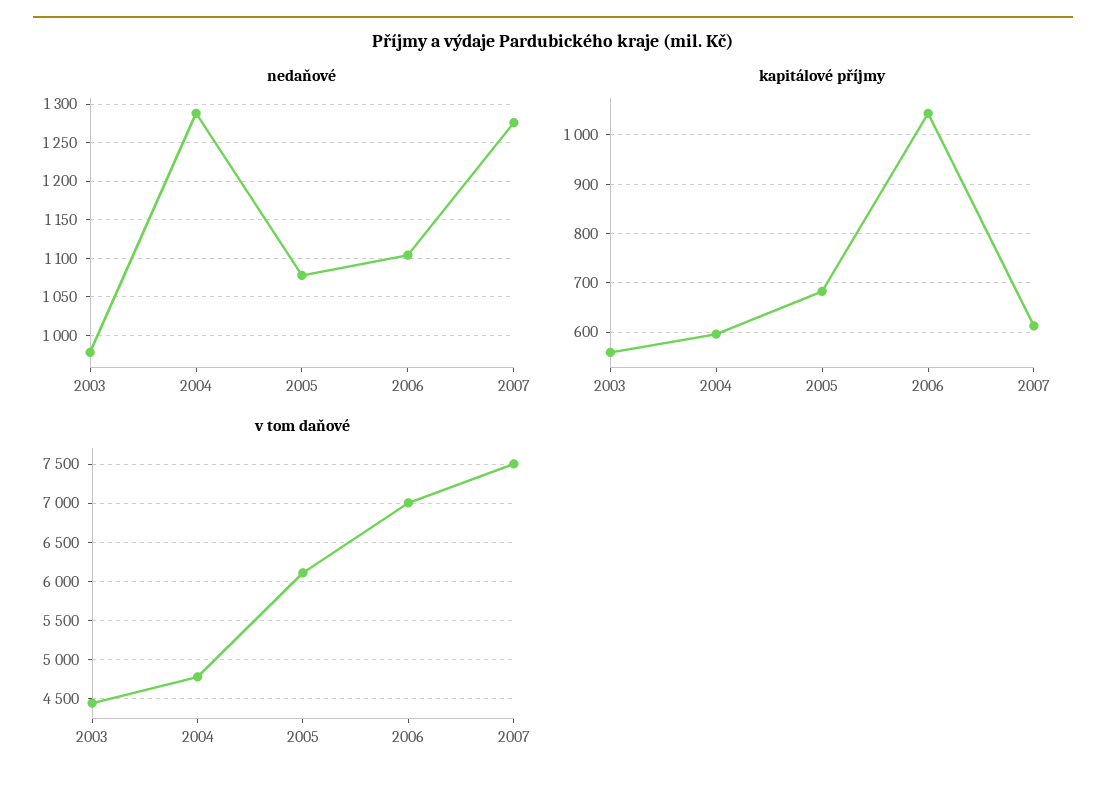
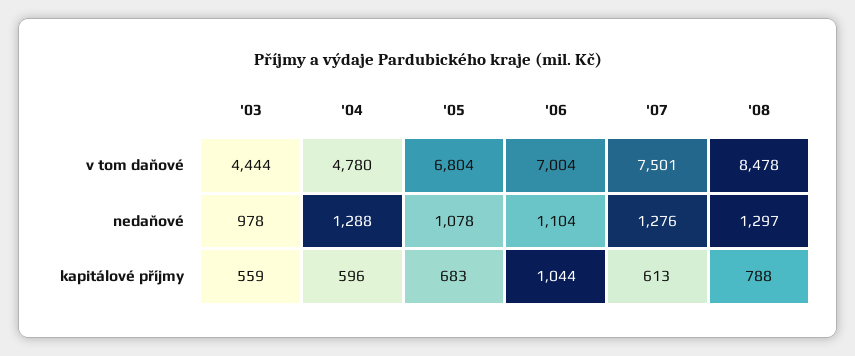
v tom daňové, 2005: 6100 -> 6804
v tom daňové, '08: none -> 8478
nedaňové, '08: none -> 1297
kapitálové příjmy, '08: none -> 788

